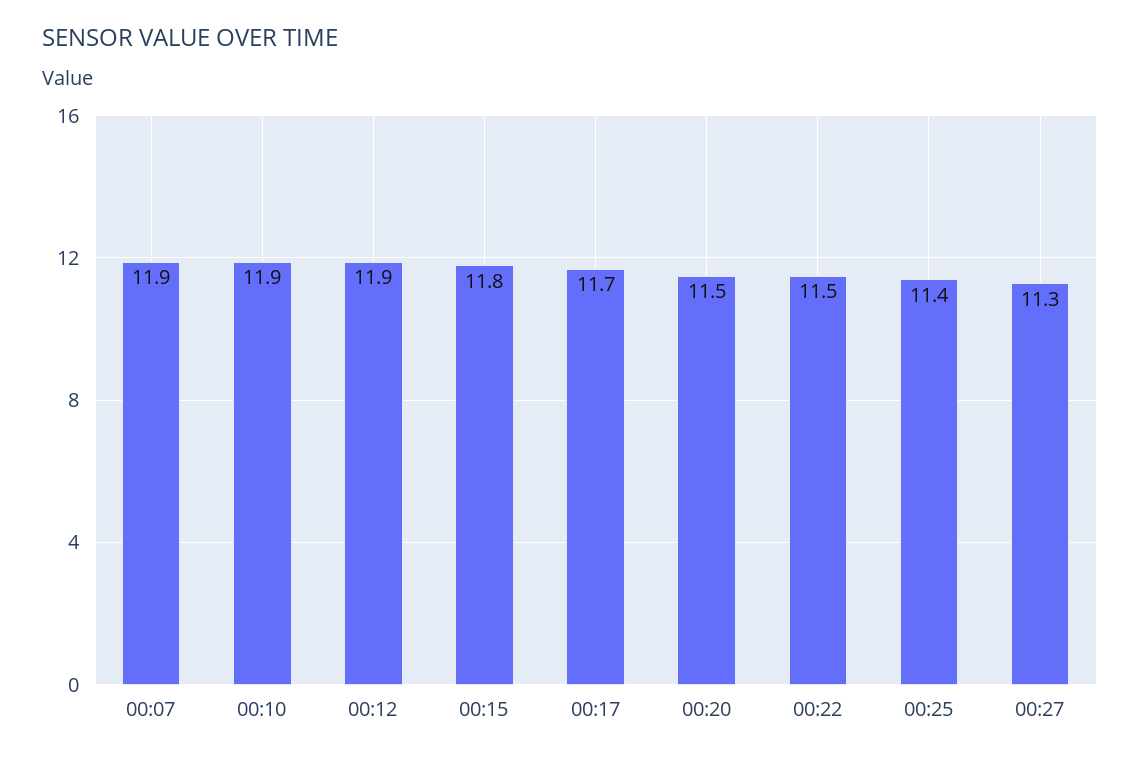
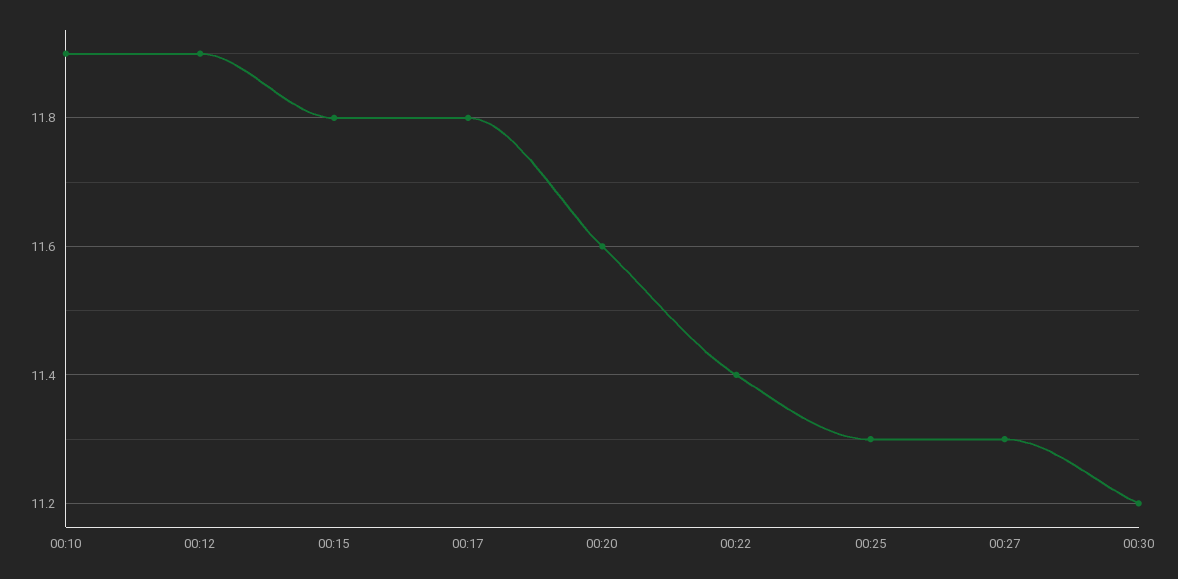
00:07: 11.9 -> none
00:17: 11.7 -> 11.8
00:20: 11.5 -> 11.6
00:22: 11.5 -> 11.4
00:25: 11.4 -> 11.3
00:30: none -> 11.2

